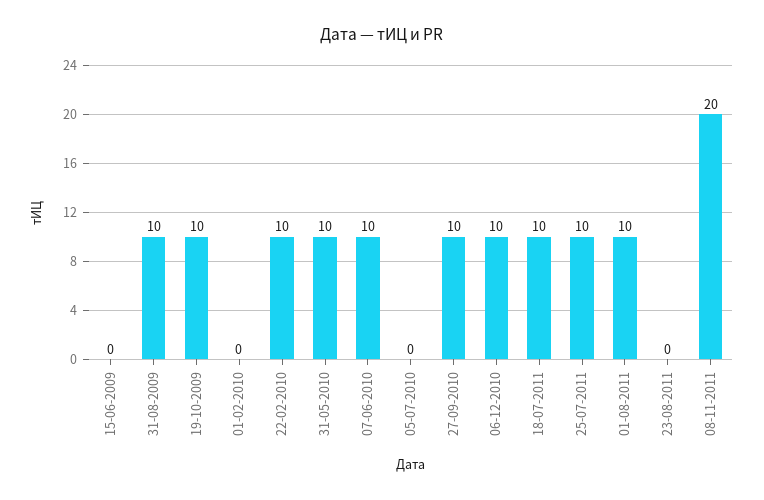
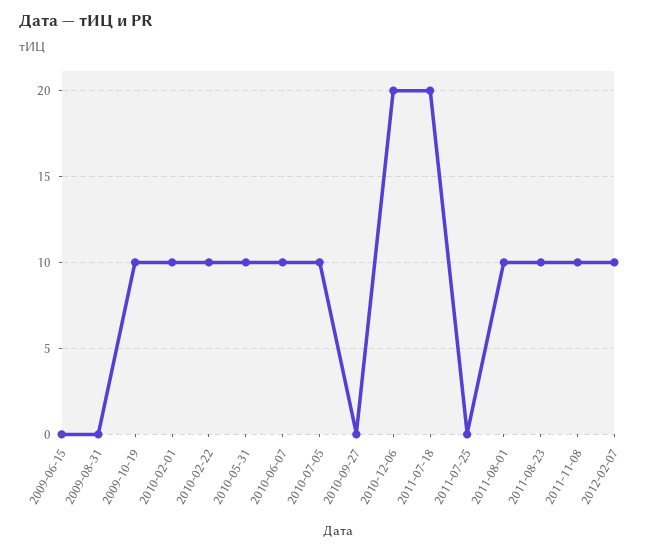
31-08-2009: 10 -> 0
01-02-2010: 0 -> 10
05-07-2010: 0 -> 10
27-09-2010: 10 -> 0
06-12-2010: 10 -> 20
18-07-2011: 10 -> 20
25-07-2011: 10 -> 0
23-08-2011: 0 -> 10
08-11-2011: 20 -> 10
2012-02-07: none -> 10

